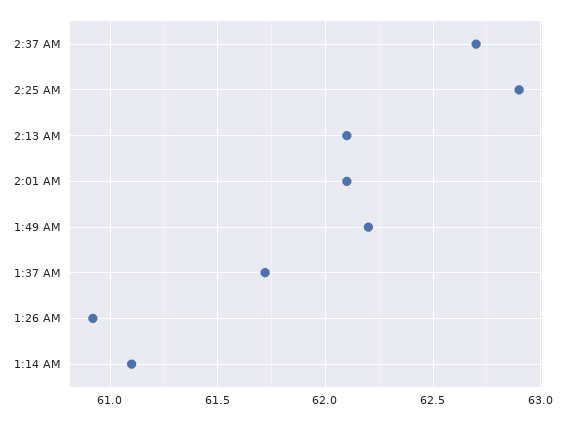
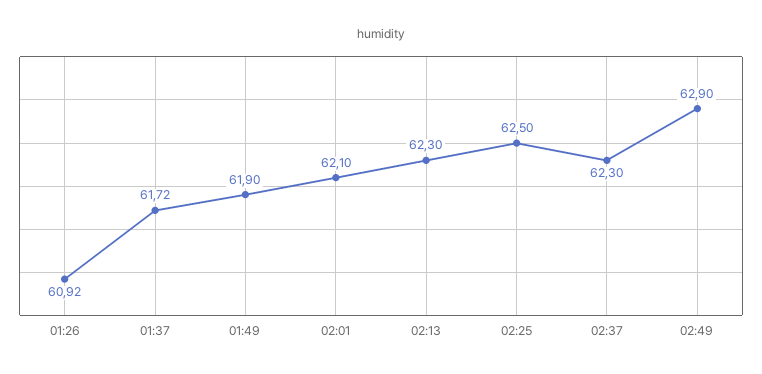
2:37 AM: 62.7 -> 62.3
2:25 AM: 62.9 -> 62.5
2:13 AM: 62.1 -> 62.3
1:49 AM: 62.2 -> 61.9
1:14 AM: 61.1 -> none
02:49: none -> 62.9

